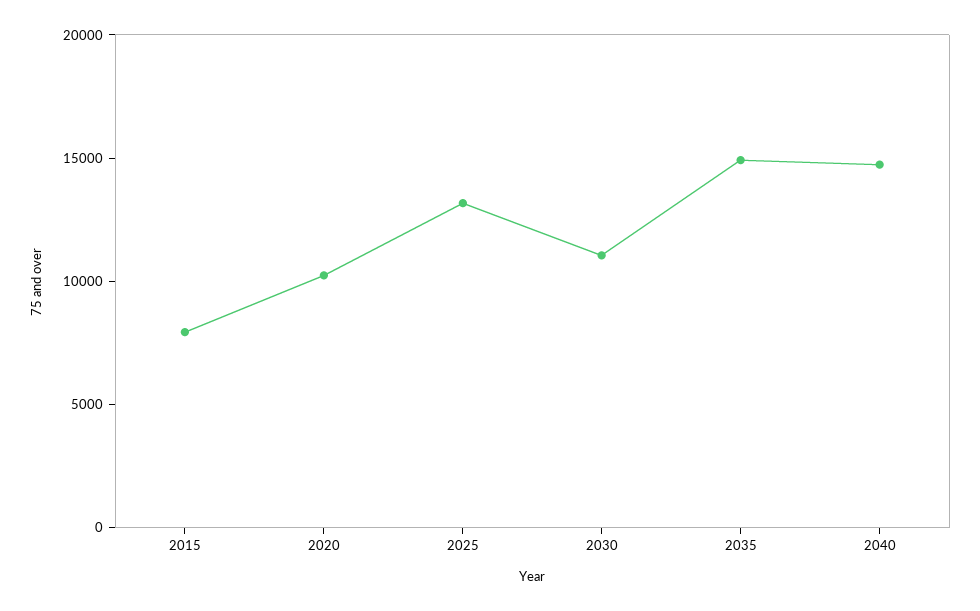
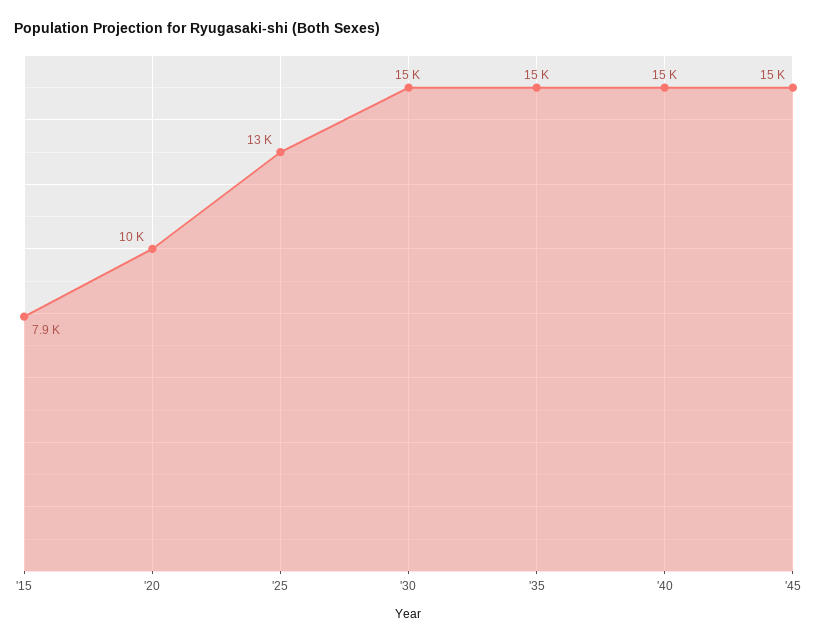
2030: 11000 -> 15000
'45: none -> 15000

